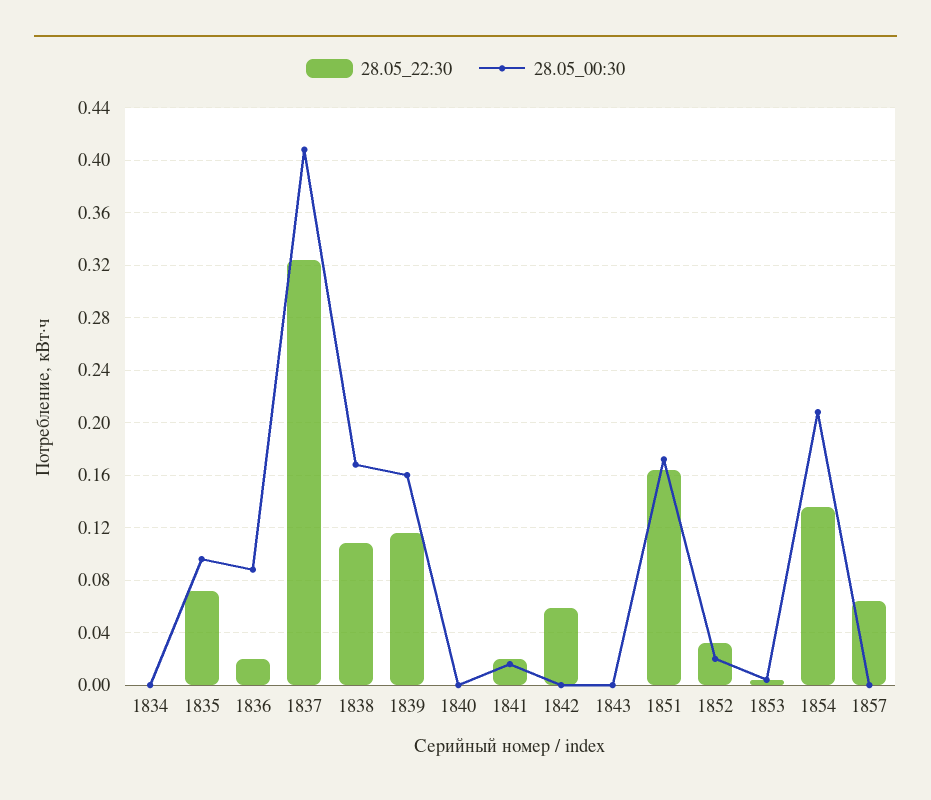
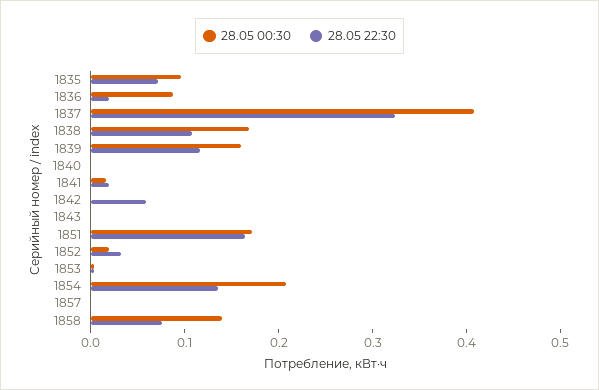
28.05_22:30, 1834: 0 -> none
28.05_00:30, 1834: 0 -> none
28.05_22:30, 1857: 0.065 -> 0
28.05_00:30, 1858: none -> 0.14
28.05_22:30, 1858: none -> 0.08

